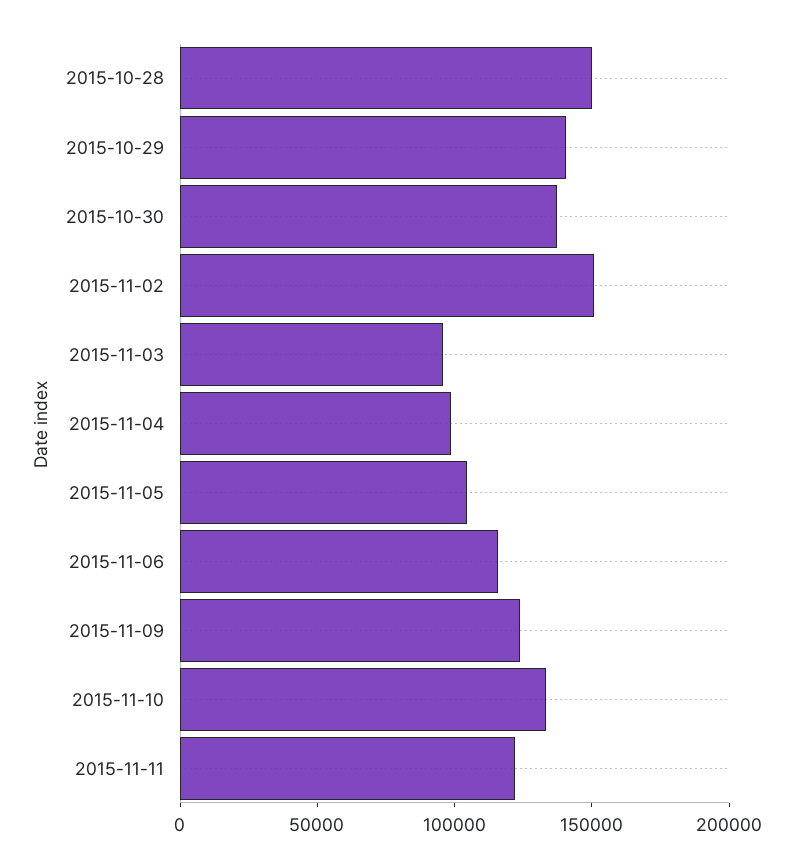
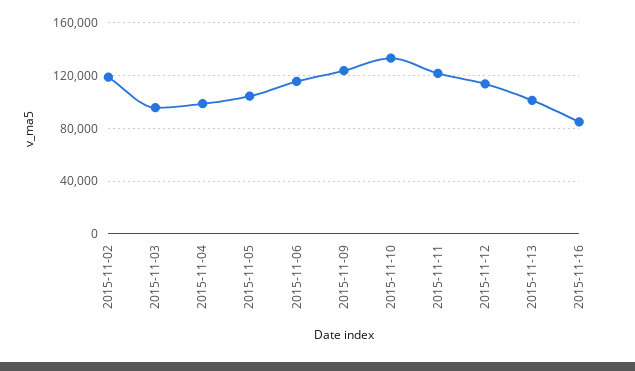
2015-10-28: 150000 -> none
2015-10-29: 140000 -> none
2015-10-30: 140000 -> none
2015-11-02: 150000 -> 120000
2015-11-12: none -> 115000
2015-11-13: none -> 100000
2015-11-16: none -> 85000

